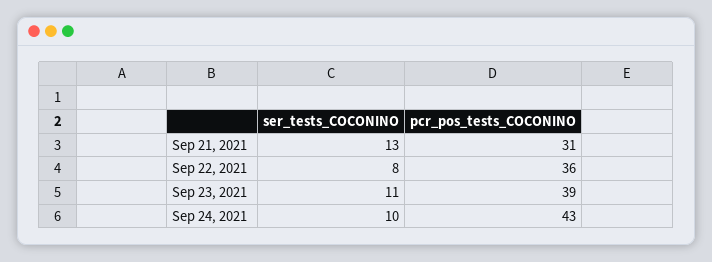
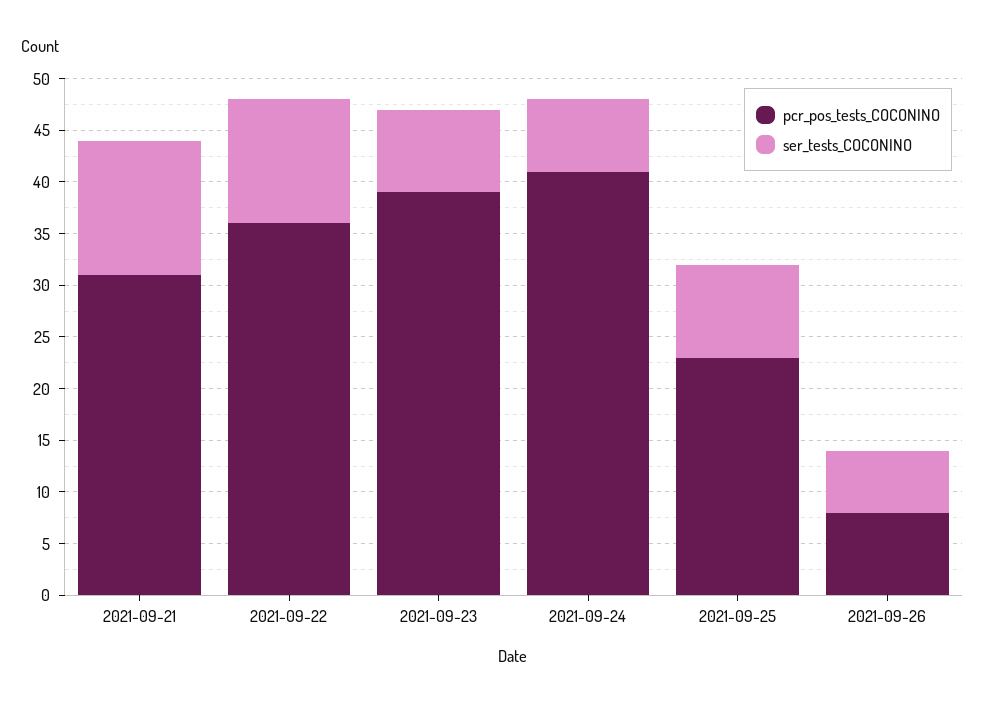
ser_tests_COCONINO, Sep 22, 2021: 8 -> 12
ser_tests_COCONINO, Sep 23, 2021: 11 -> 8
ser_tests_COCONINO, Sep 24, 2021: 10 -> 7
pcr_pos_tests_COCONINO, Sep 24, 2021: 43 -> 41
pcr_pos_tests_COCONINO, 2021-09-25: none -> 23
ser_tests_COCONINO, 2021-09-25: none -> 9
pcr_pos_tests_COCONINO, 2021-09-26: none -> 8
ser_tests_COCONINO, 2021-09-26: none -> 6

